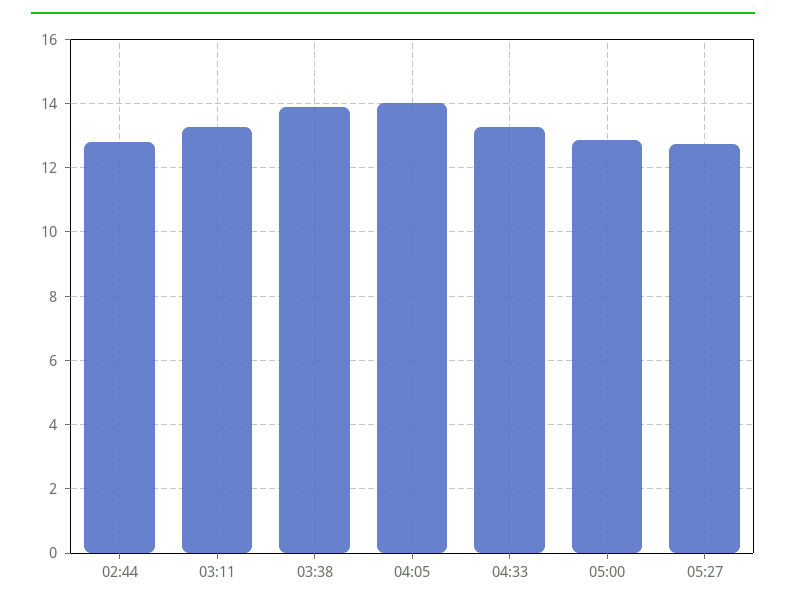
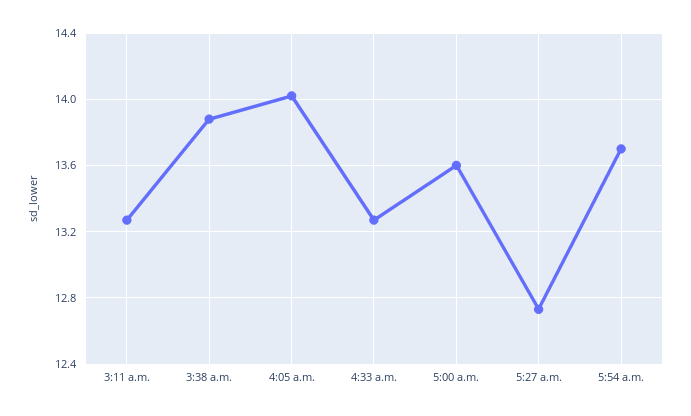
02:44: 12.8 -> none
05:00: 12.8 -> 13.6
5:54 a.m.: none -> 13.7

